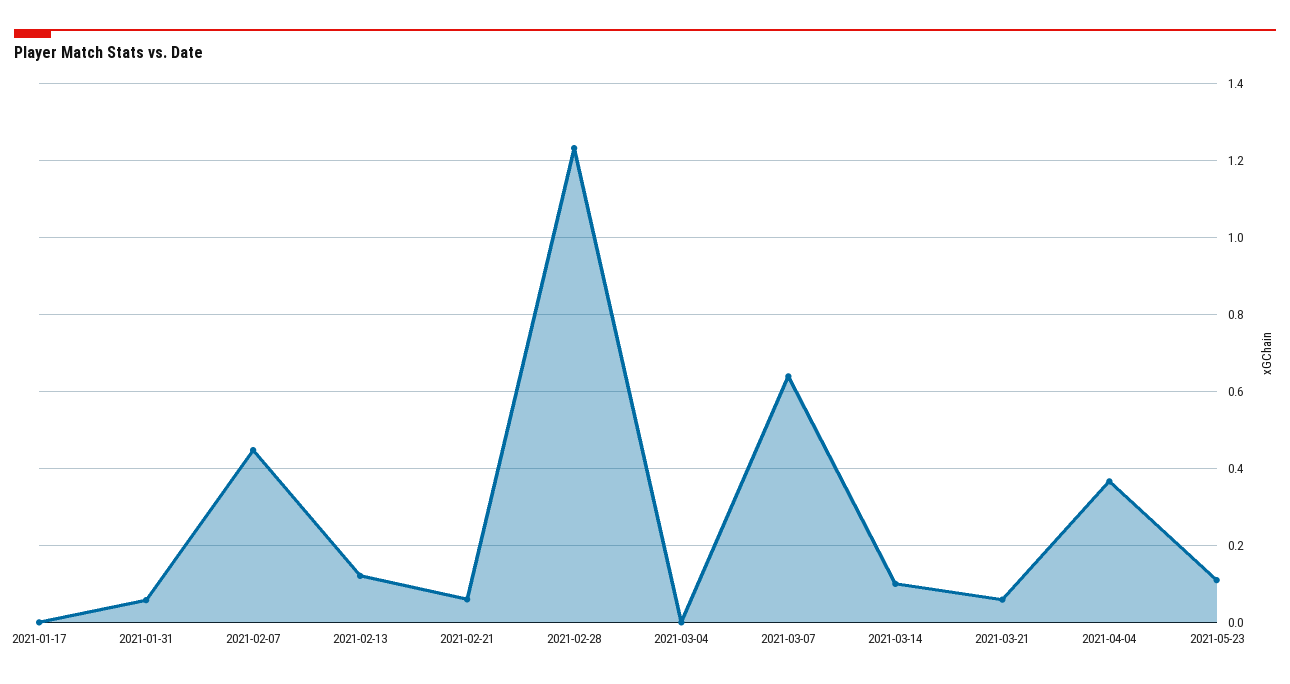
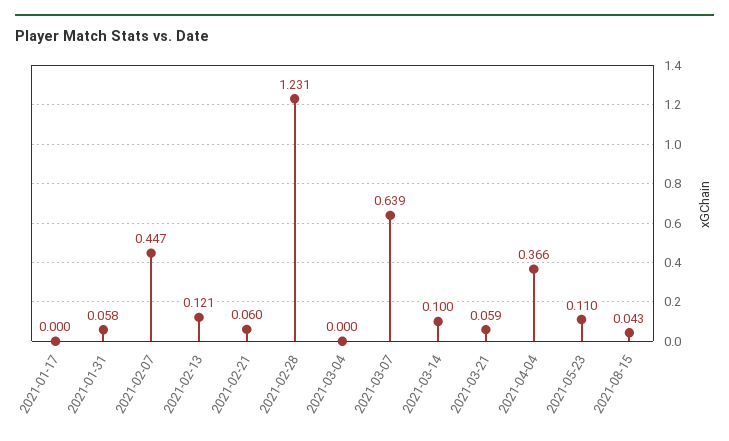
2021-08-15: none -> 0.043

